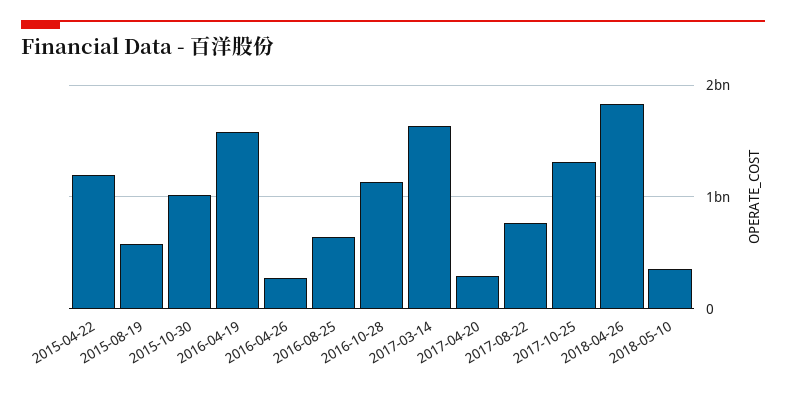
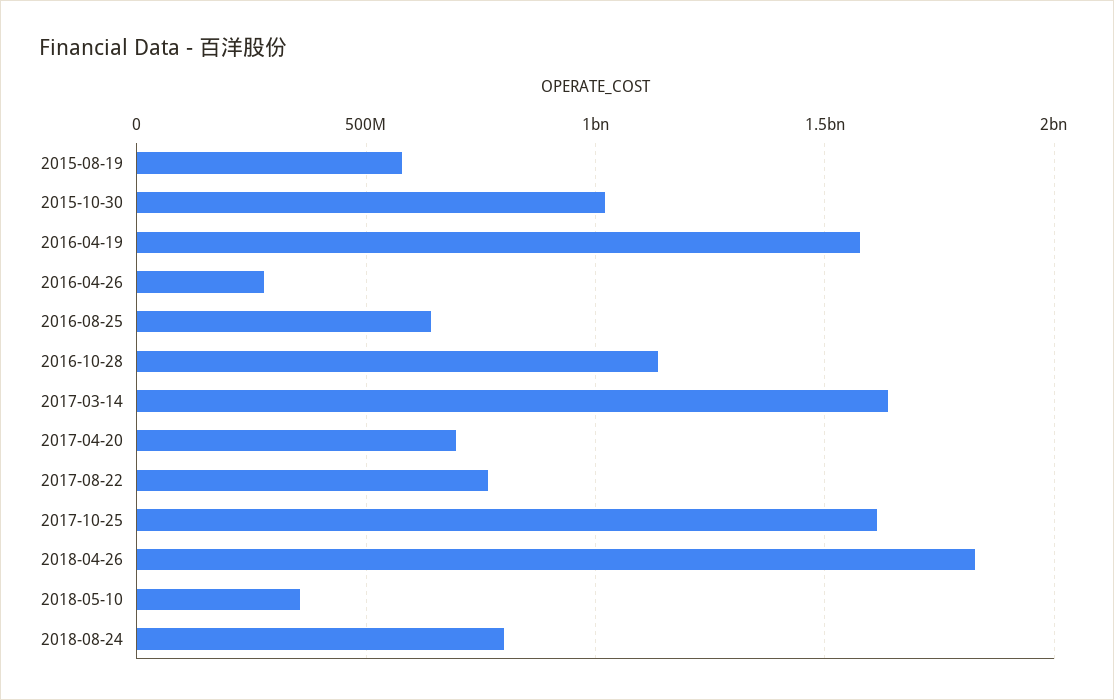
2015-04-22: 1200000000 -> none
2017-04-20: 300000000 -> 700000000
2017-10-25: 1300000000 -> 1600000000
2018-08-24: none -> 800000000

